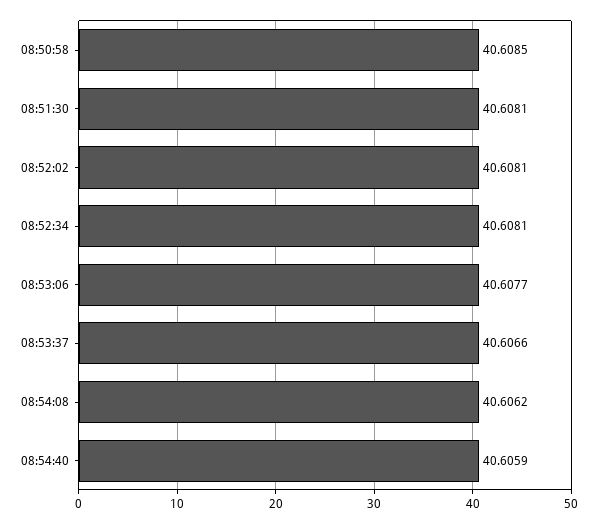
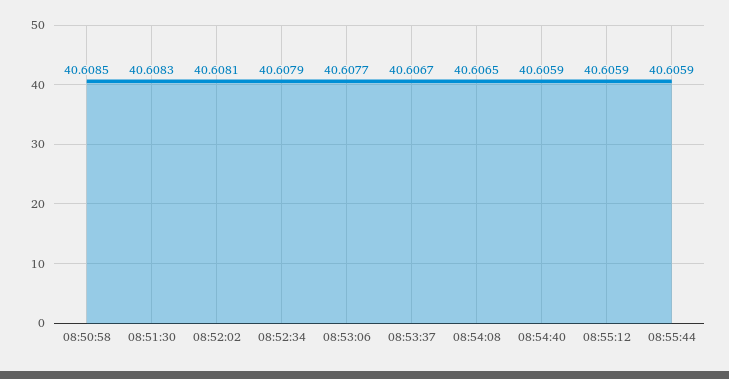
08:51:30: 40.6081 -> 40.6083
08:52:34: 40.6081 -> 40.6079
08:53:37: 40.6066 -> 40.6067
08:54:08: 40.6062 -> 40.6065
08:55:12: none -> 40.6059
08:55:44: none -> 40.6059

